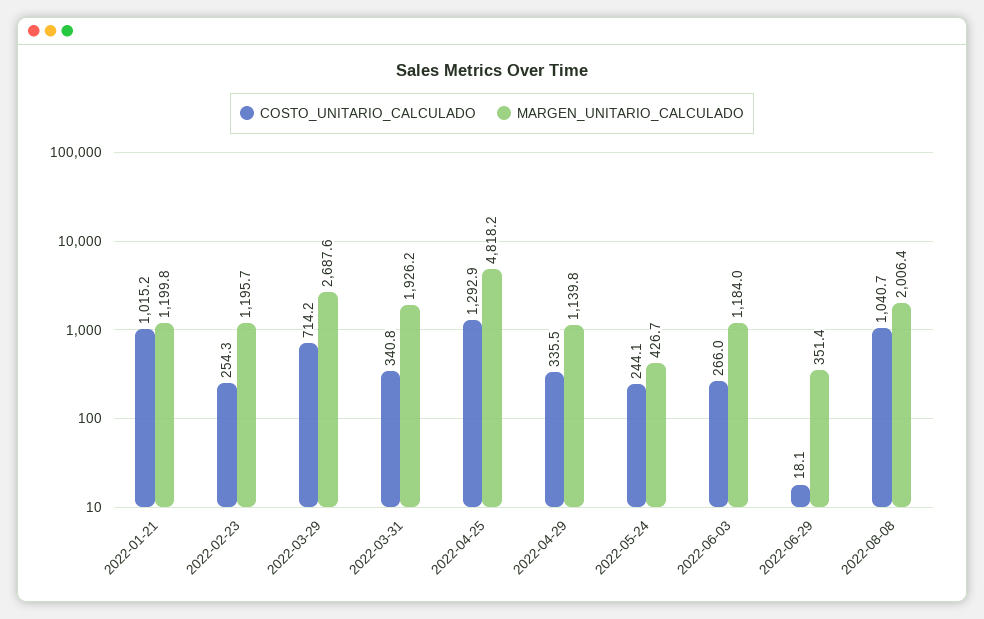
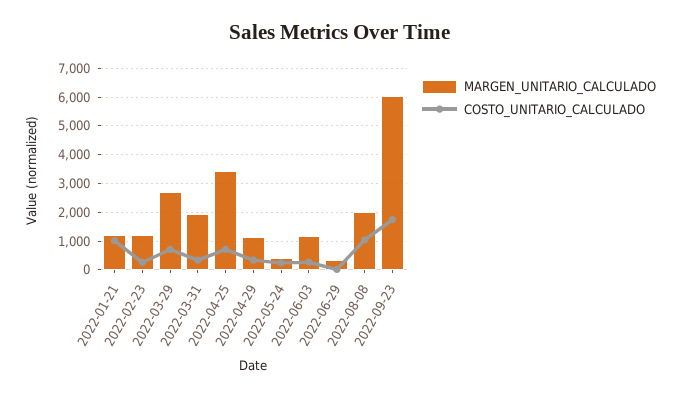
COSTO_UNITARIO_CALCULADO, 2022-04-25: 1292.9 -> 750
MARGEN_UNITARIO_CALCULADO, 2022-04-25: 4818.2 -> 3500
MARGEN_UNITARIO_CALCULADO, 2022-09-23: none -> 6000
COSTO_UNITARIO_CALCULADO, 2022-09-23: none -> 1750

